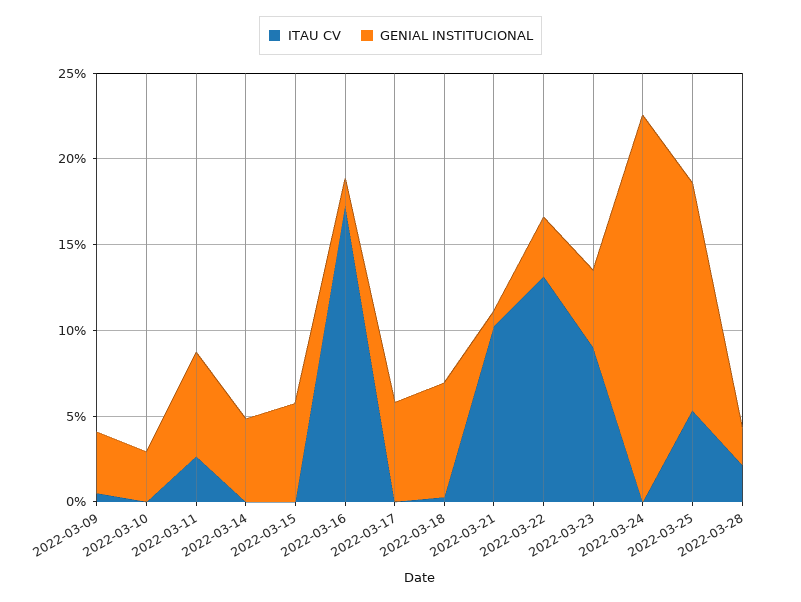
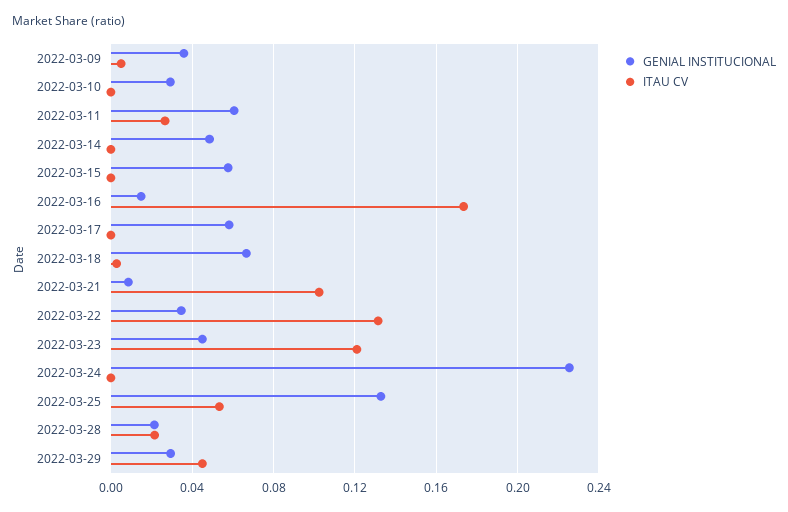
ITAU CV, 2022-03-23: 0.09 -> 0.12
GENIAL INSTITUCIONAL, 2022-03-29: none -> 0.03
ITAU CV, 2022-03-29: none -> 0.045

